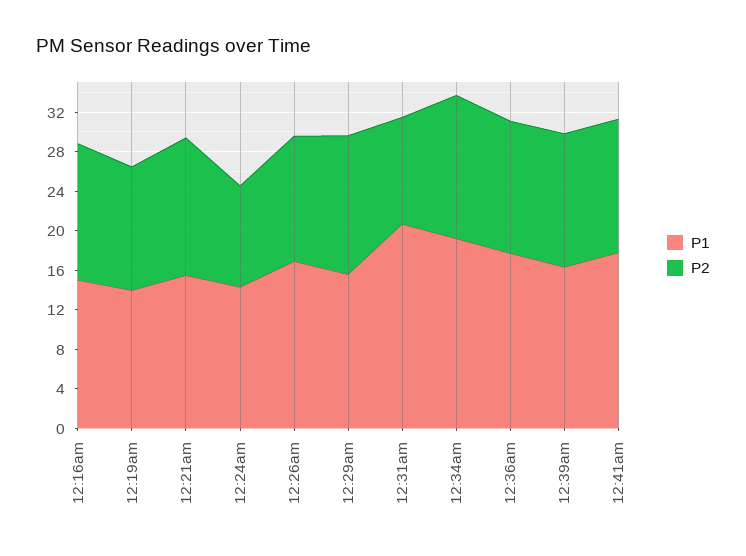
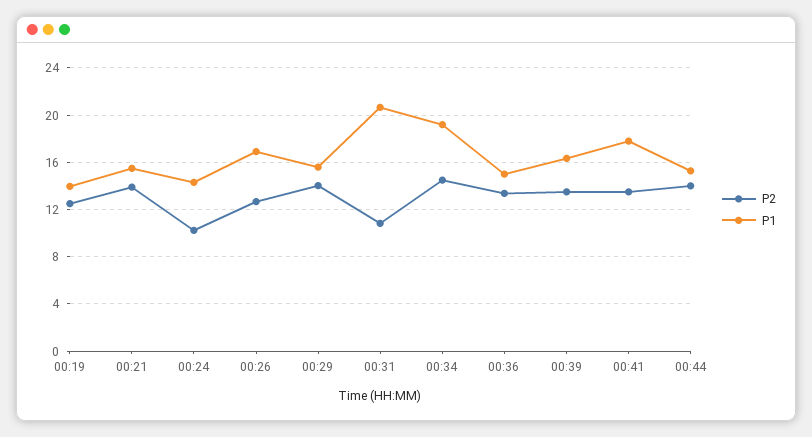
P1, 12:16am: 15 -> none
P2, 12:16am: 14 -> none
P1, 12:36am: 18 -> 15
P2, 00:44: none -> 14
P1, 00:44: none -> 15

